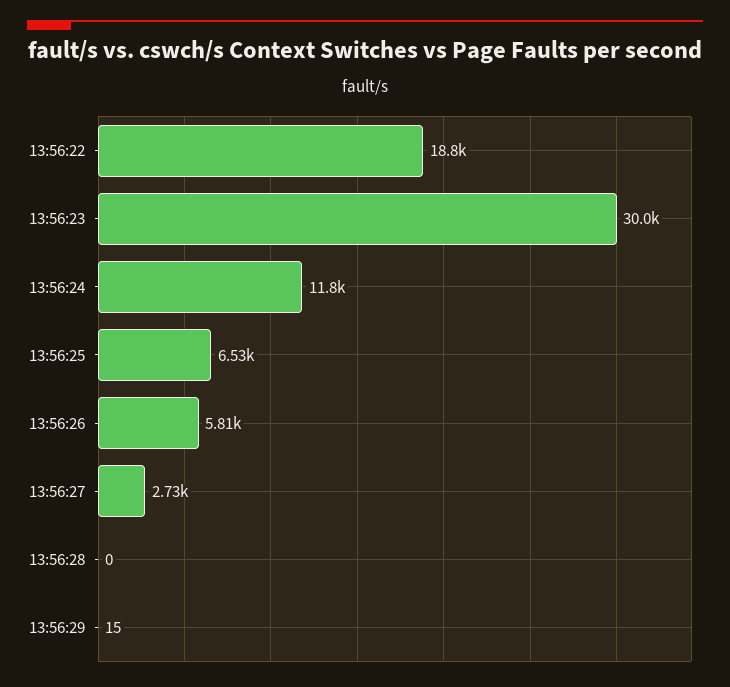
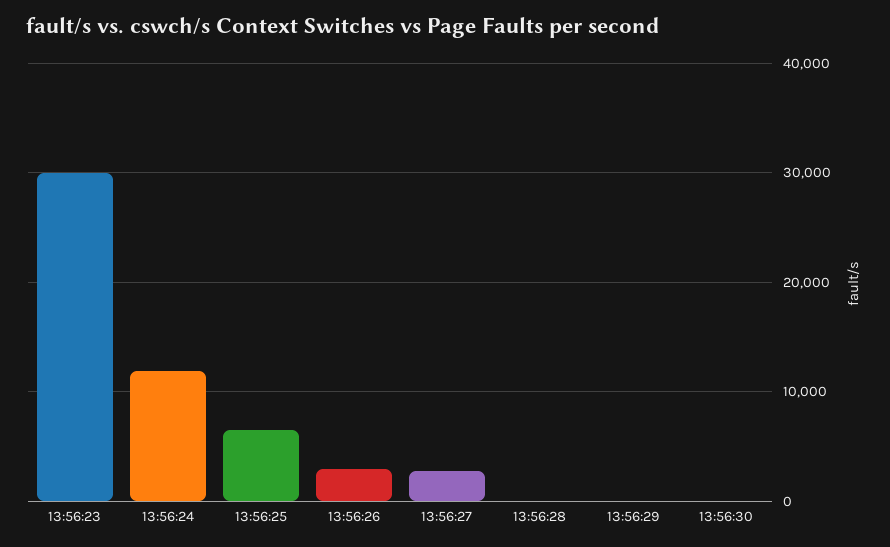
13:56:22: 18800 -> none
13:56:26: 5810 -> 3000
13:56:30: none -> 0

